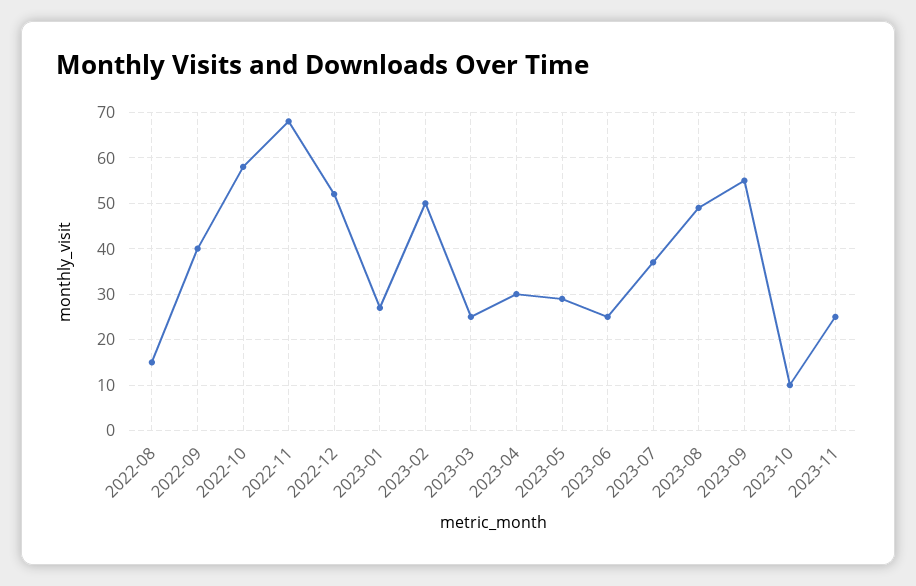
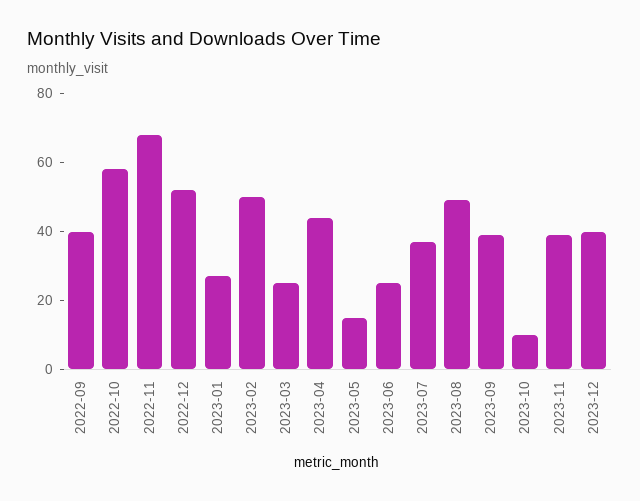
2022-08: 15 -> none
2023-04: 30 -> 45
2023-05: 30 -> 15
2023-09: 55 -> 40
2023-11: 25 -> 40
2023-12: none -> 40

